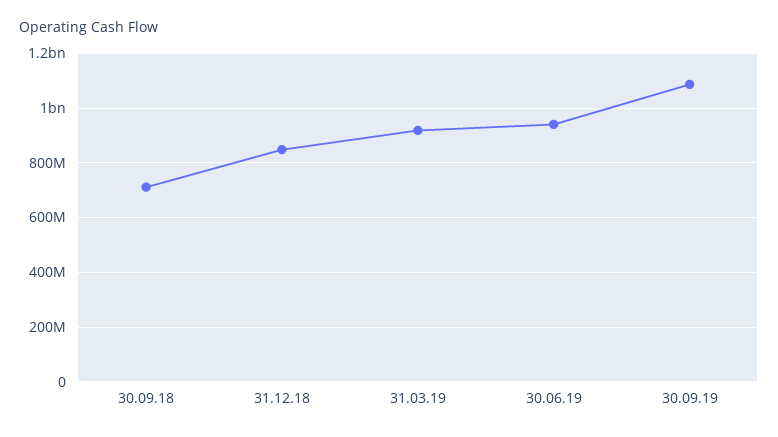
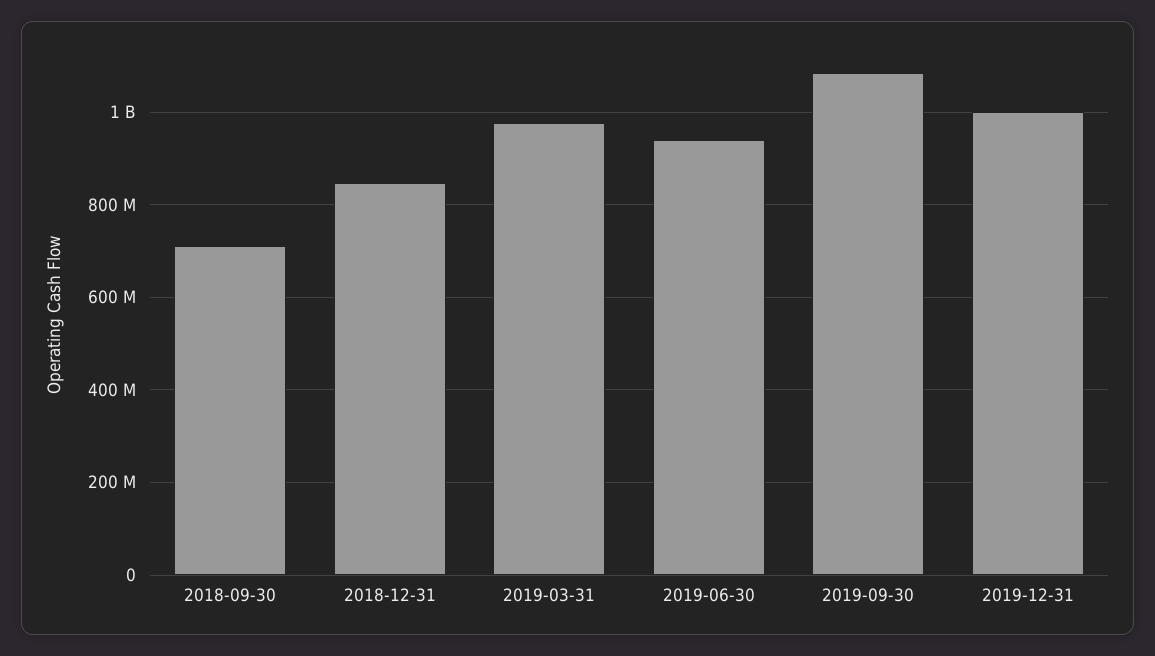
31.03.19: 925000000 -> 980000000
2019-12-31: none -> 1000000000

